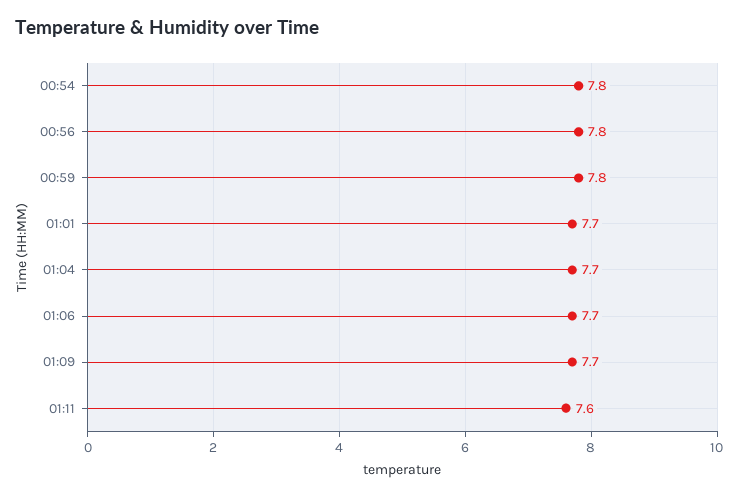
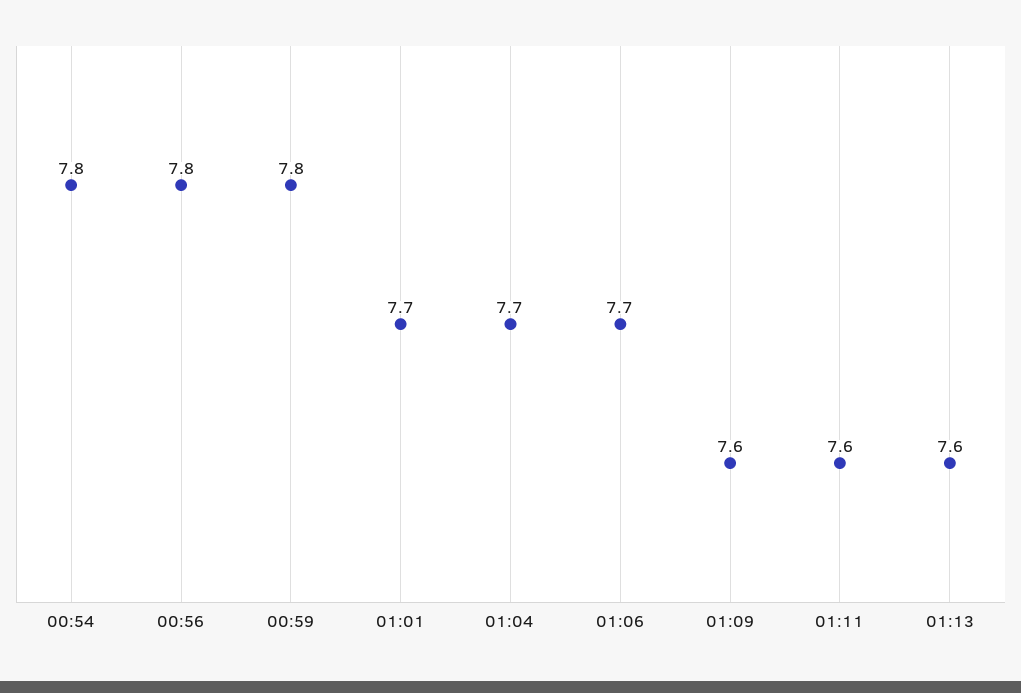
01:09: 7.7 -> 7.6
01:13: none -> 7.6

